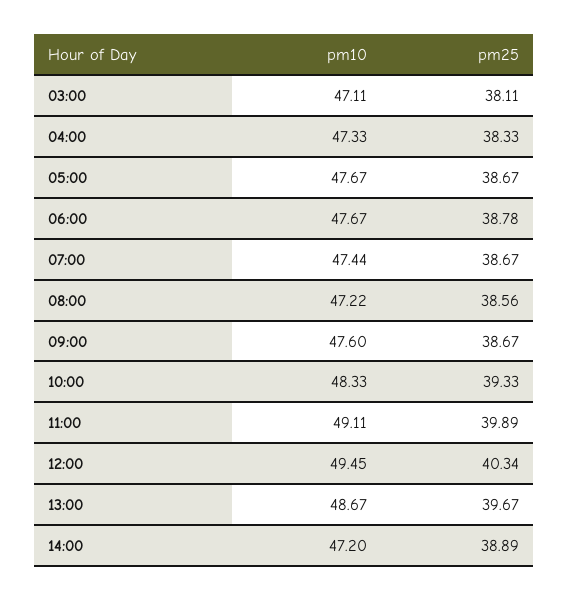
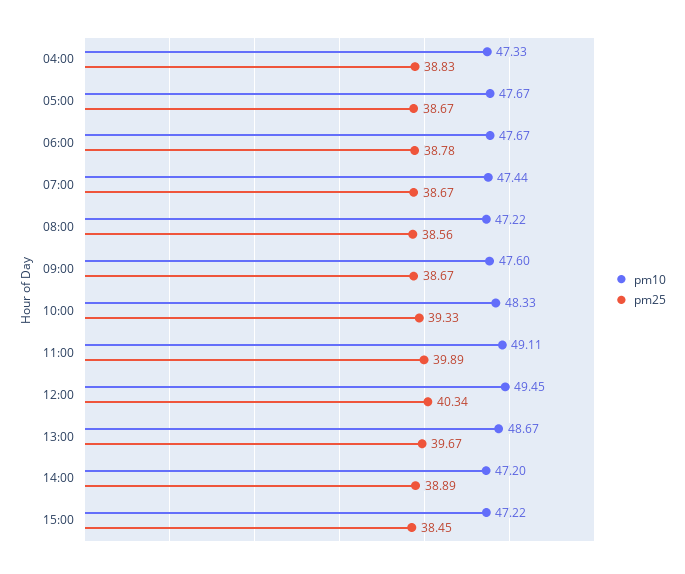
pm10, 03:00: 47.11 -> none
pm25, 03:00: 38.11 -> none
pm25, 04:00: 38.33 -> 38.83
pm10, 15:00: none -> 47.22
pm25, 15:00: none -> 38.45

